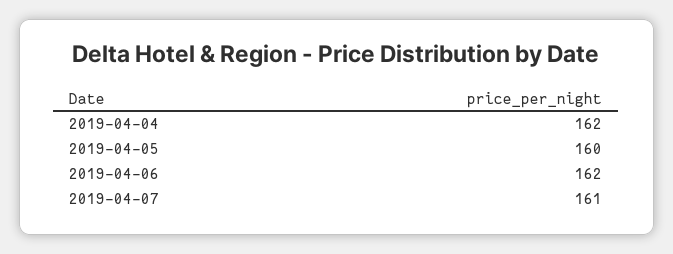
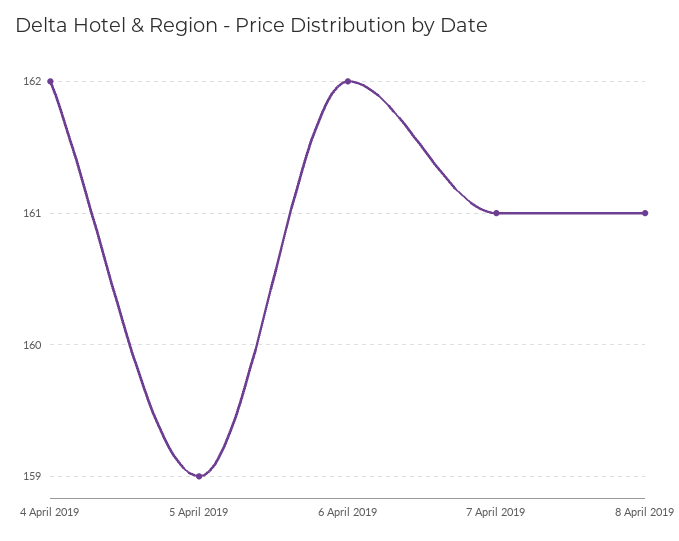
2019-04-05: 160 -> 159
8 April 2019: none -> 161

